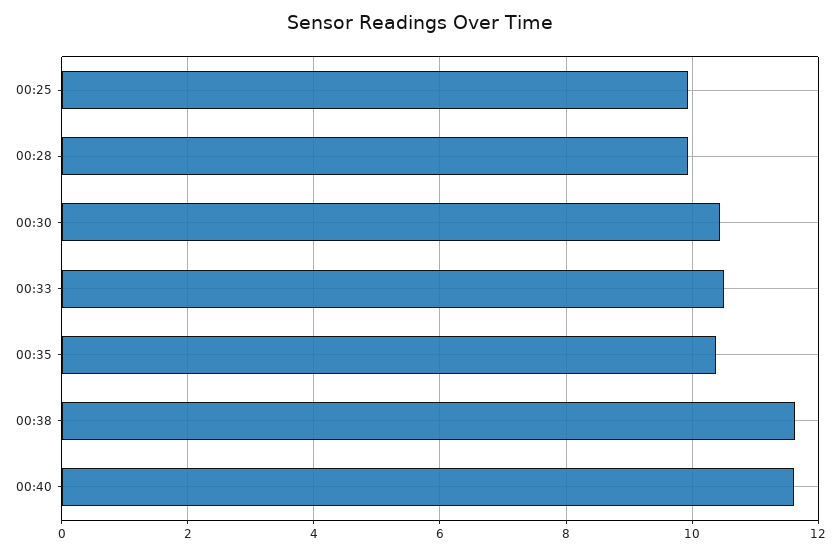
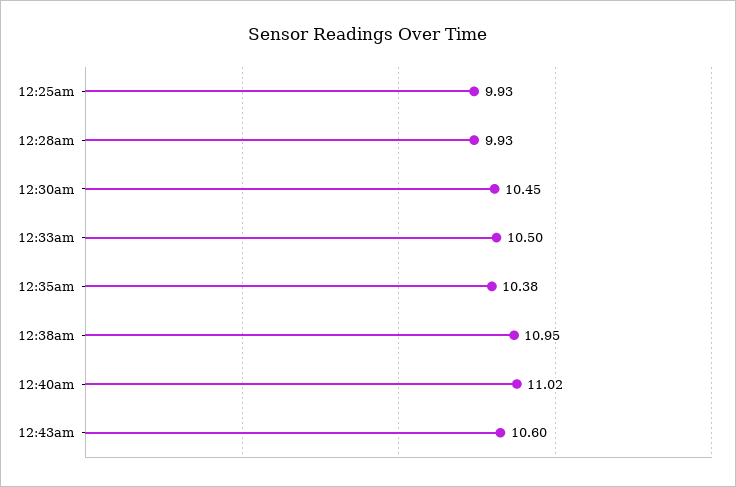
00:38: 11.6 -> 10.95
00:40: 11.6 -> 11.02
12:43am: none -> 10.6

